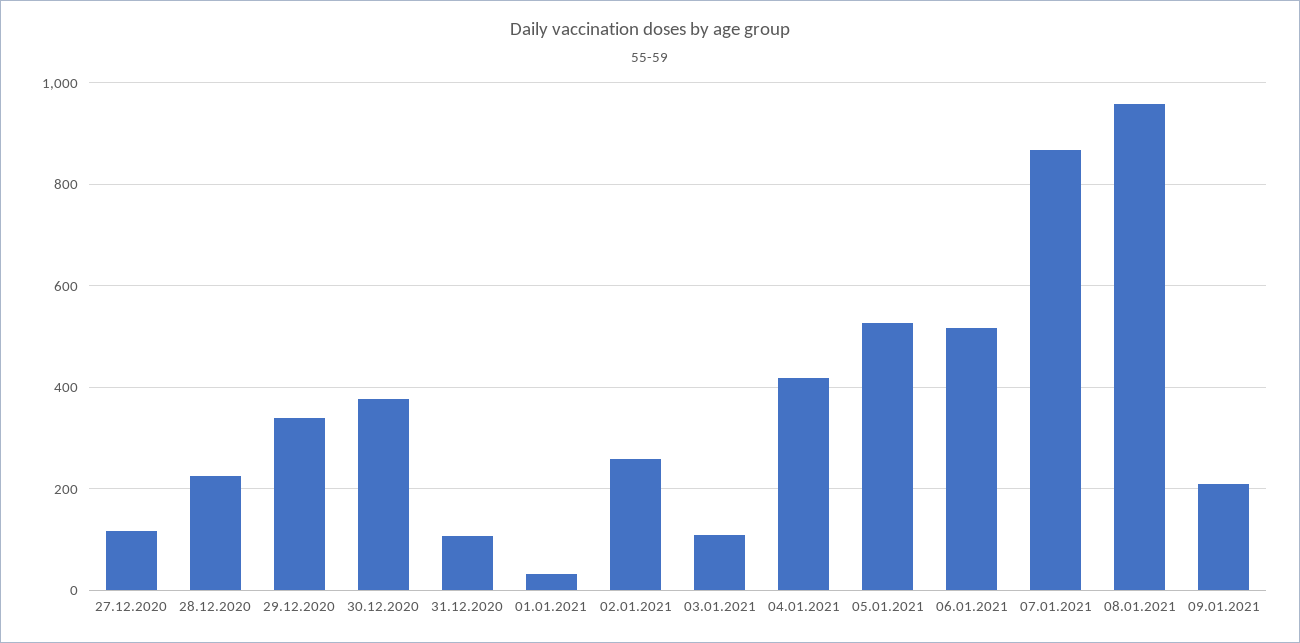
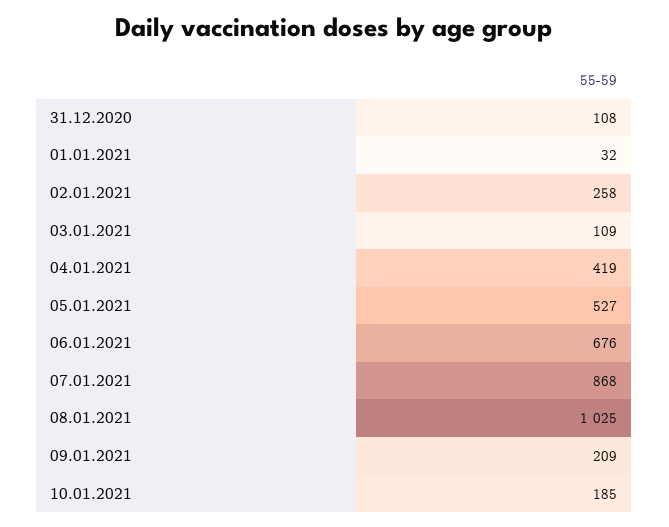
27.12.2020: 120 -> none
28.12.2020: 220 -> none
29.12.2020: 340 -> none
30.12.2020: 380 -> none
06.01.2021: 520 -> 676
08.01.2021: 960 -> 1025
10.01.2021: none -> 185

